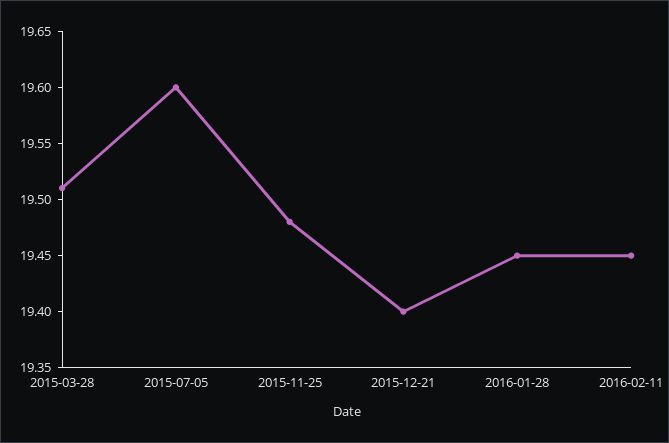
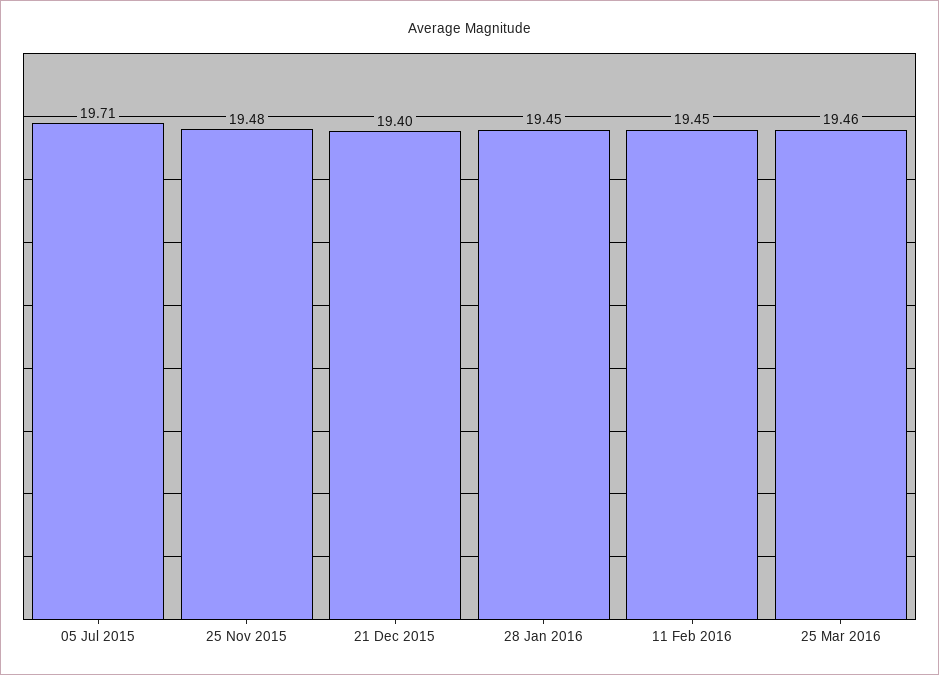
2015-03-28: 19.51 -> none
2015-07-05: 19.6 -> 19.71
25 Mar 2016: none -> 19.46

